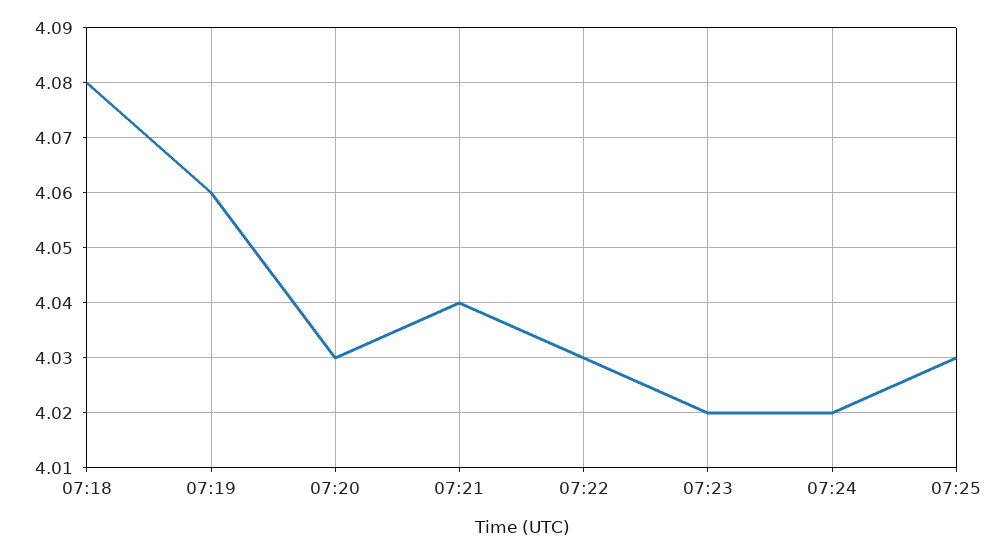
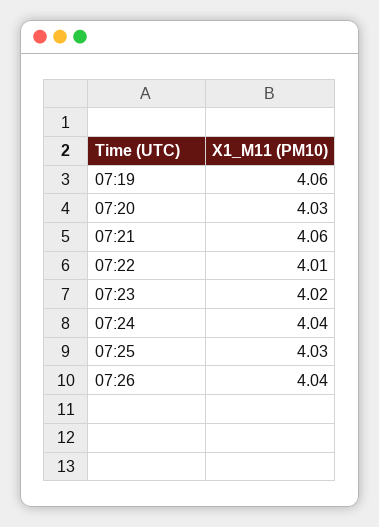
07:18: 4.08 -> none
07:21: 4.04 -> 4.06
07:22: 4.03 -> 4.01
07:24: 4.02 -> 4.04
07:26: none -> 4.04

